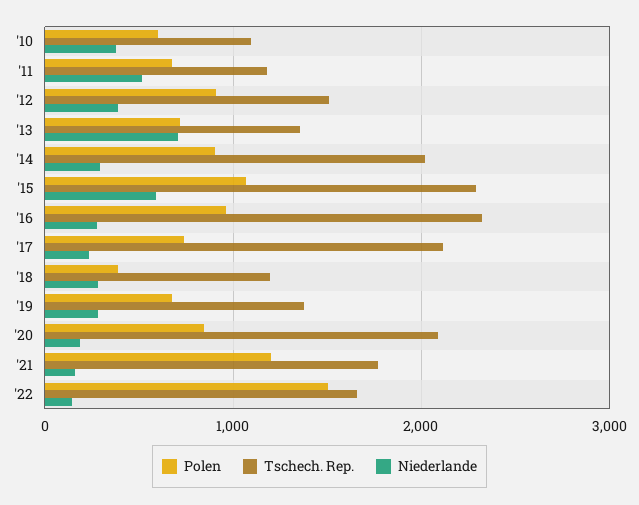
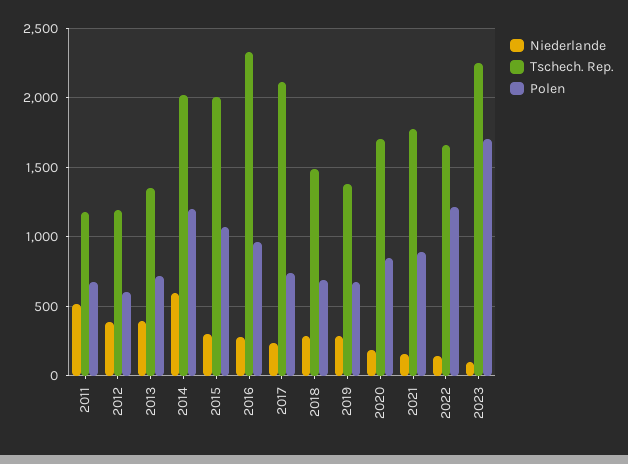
Polen, '10: 600 -> none
Tschech. Rep., '10: 1100 -> none
Niederlande, '10: 400 -> none
Polen, '12: 900 -> 600
Tschech. Rep., '12: 1500 -> 1200
Niederlande, '13: 700 -> 400
Polen, '14: 900 -> 1200
Niederlande, '14: 300 -> 600
Tschech. Rep., '15: 2300 -> 2000
Niederlande, '15: 600 -> 300
Polen, '18: 400 -> 700
Tschech. Rep., '18: 1200 -> 1500
Tschech. Rep., '20: 2100 -> 1700
Polen, '21: 1200 -> 900
Polen, '22: 1500 -> 1200
Niederlande, 2023: none -> 100
Tschech. Rep., 2023: none -> 2250
Polen, 2023: none -> 1700

